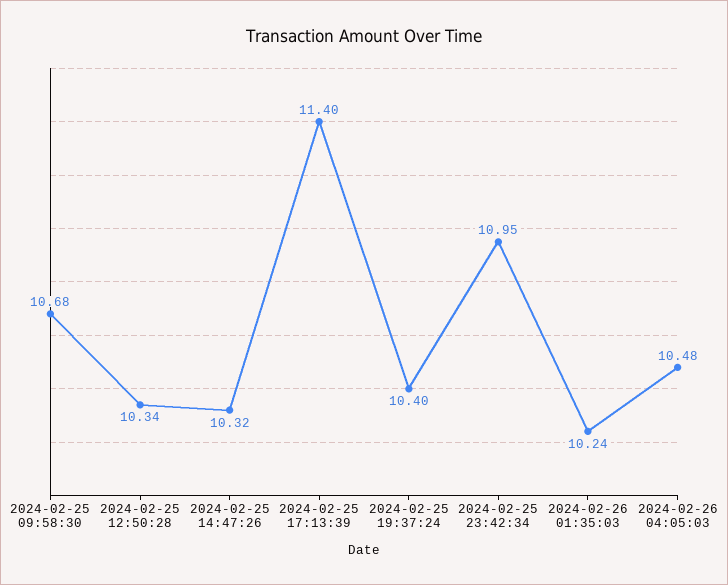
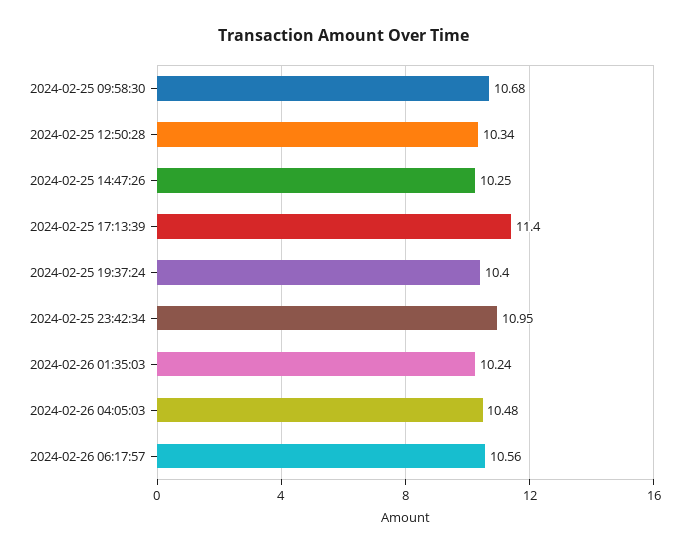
2024-02-25 14:47:26: 10.32 -> 10.25
2024-02-26 06:17:57: none -> 10.56

